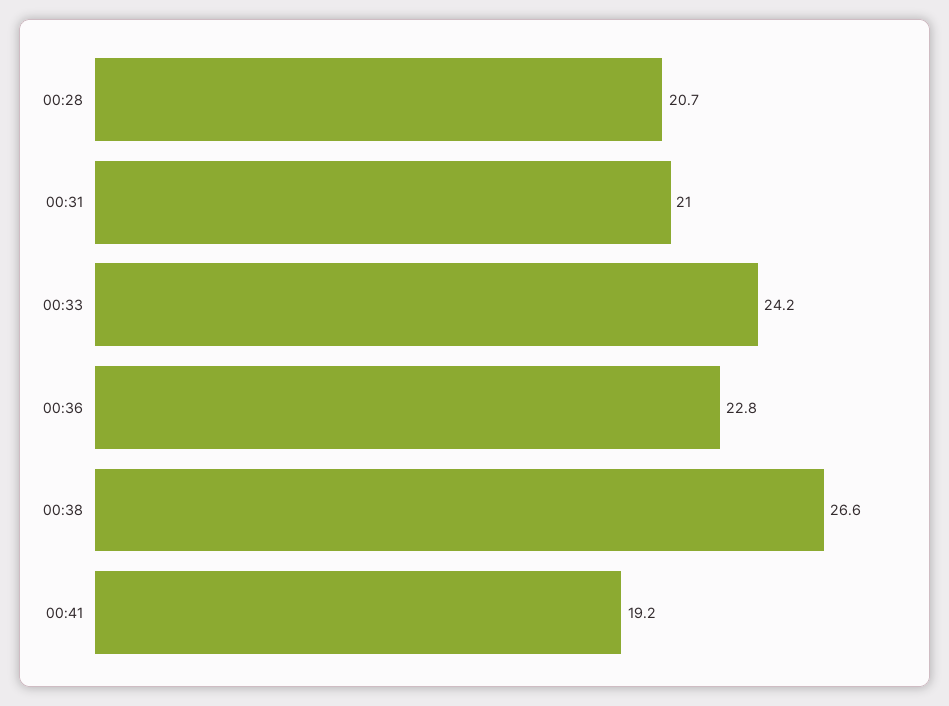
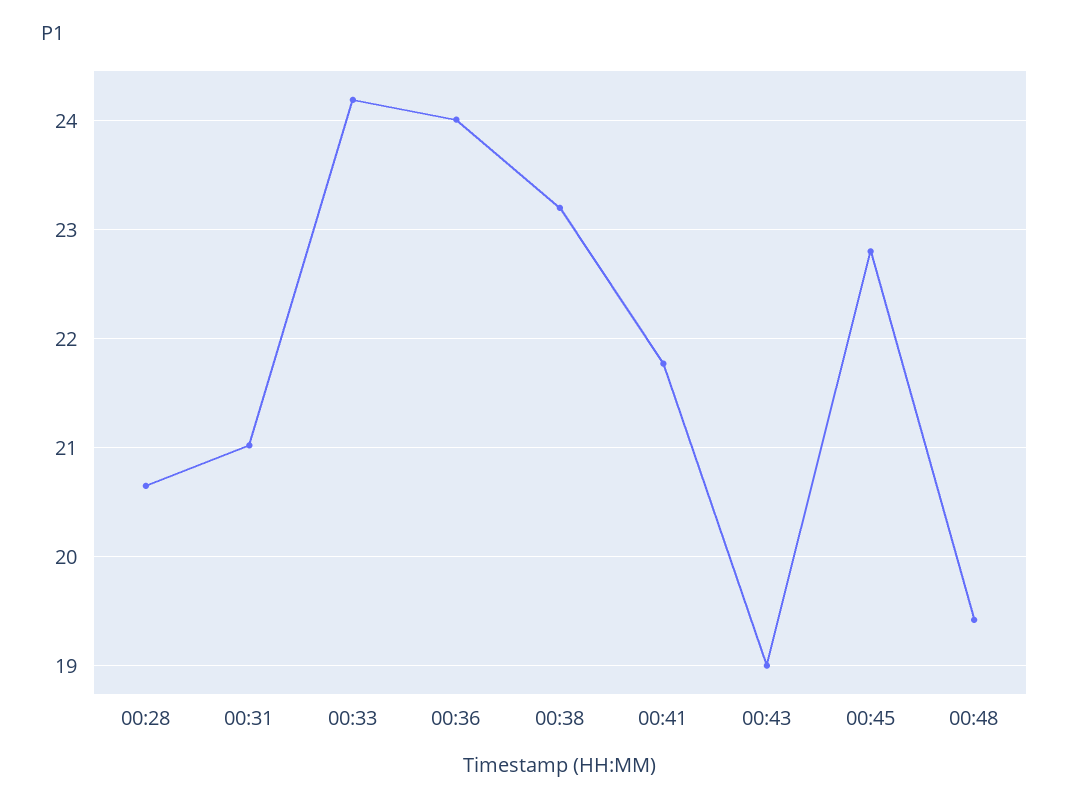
00:36: 22.8 -> 24
00:38: 26.6 -> 23.2
00:41: 19.2 -> 21.8
00:43: none -> 19
00:45: none -> 22.8
00:48: none -> 19.4

